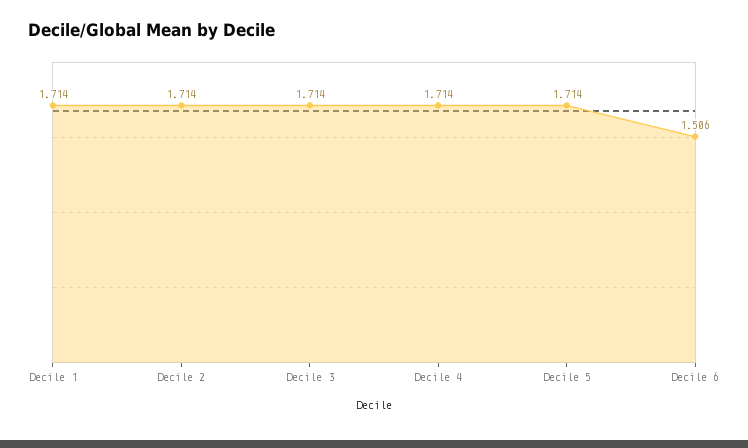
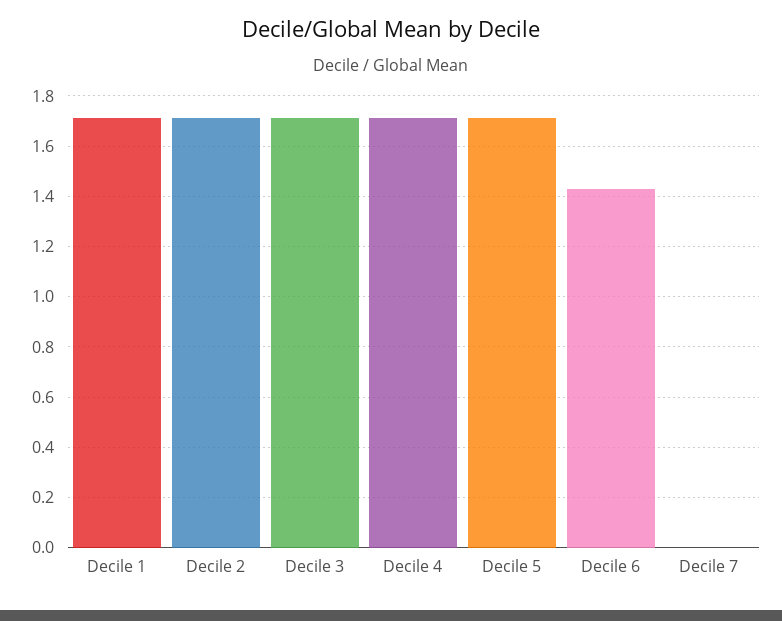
Decile 6: 1.506 -> 1.425
Decile 7: none -> 0

